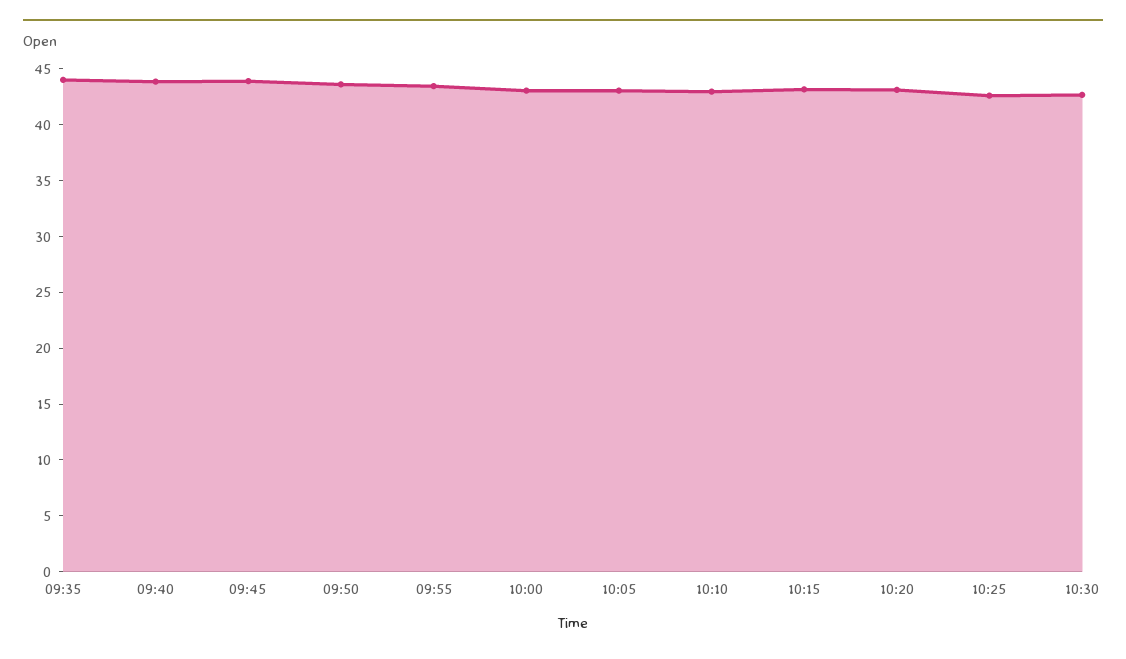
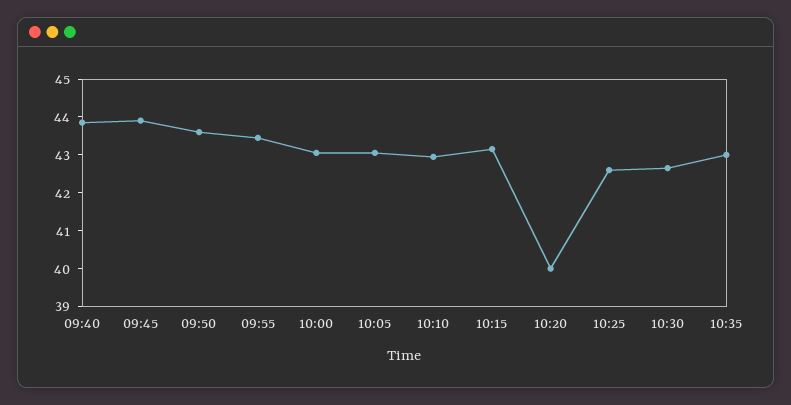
09:35: 44 -> none
10:20: 43 -> 40
10:35: none -> 43

